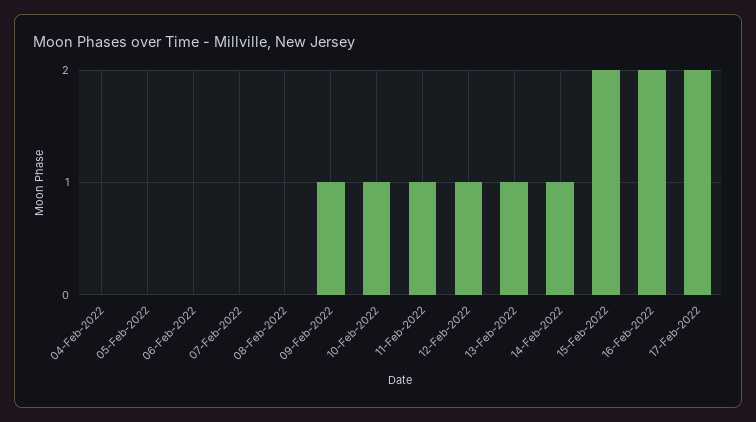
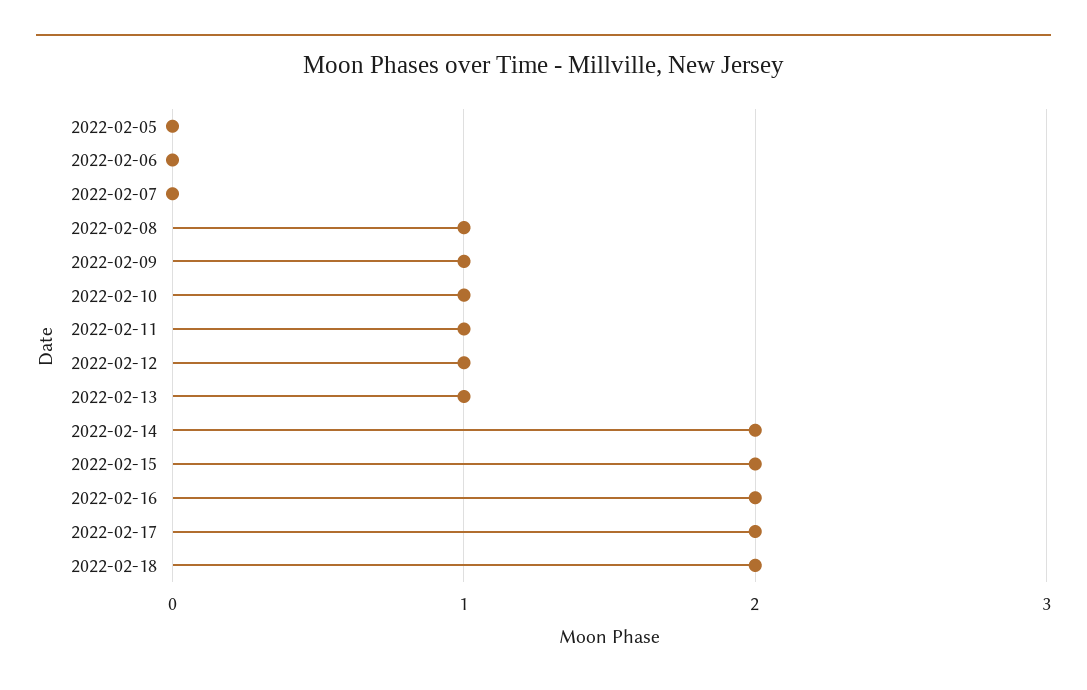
04-Feb-2022: 0 -> none
08-Feb-2022: 0 -> 1
14-Feb-2022: 1 -> 2
2022-02-18: none -> 2

